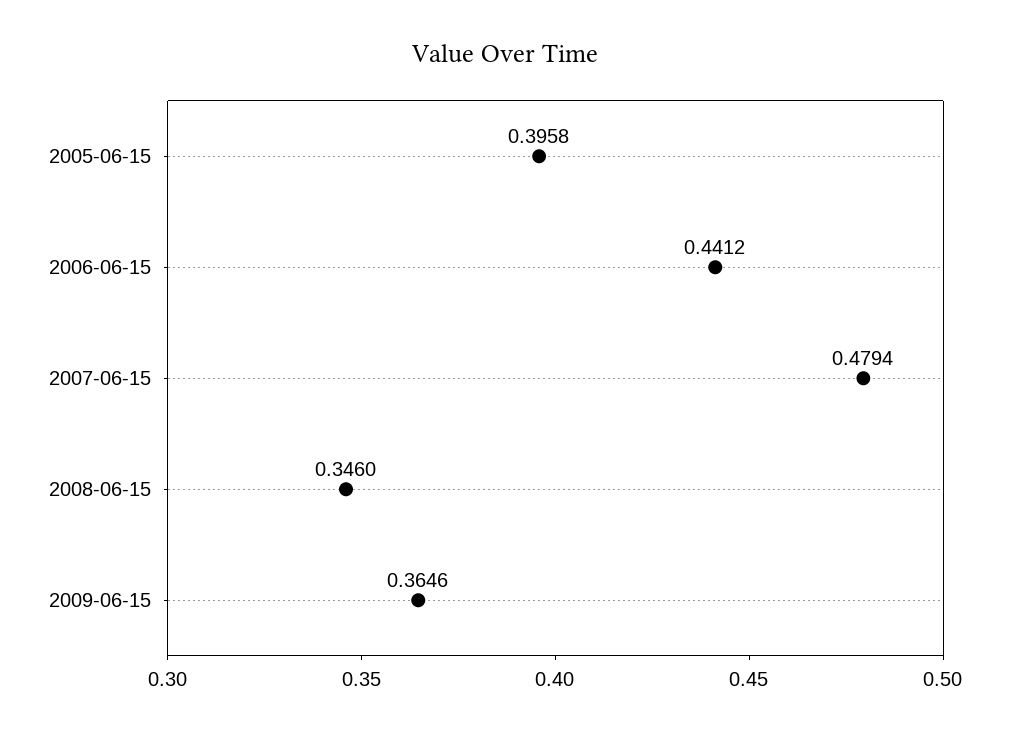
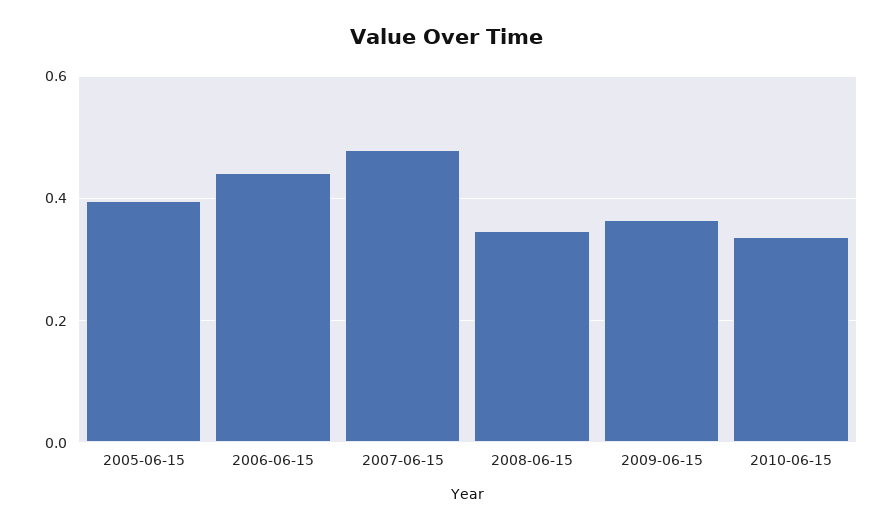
2010-06-15: none -> 0.34

